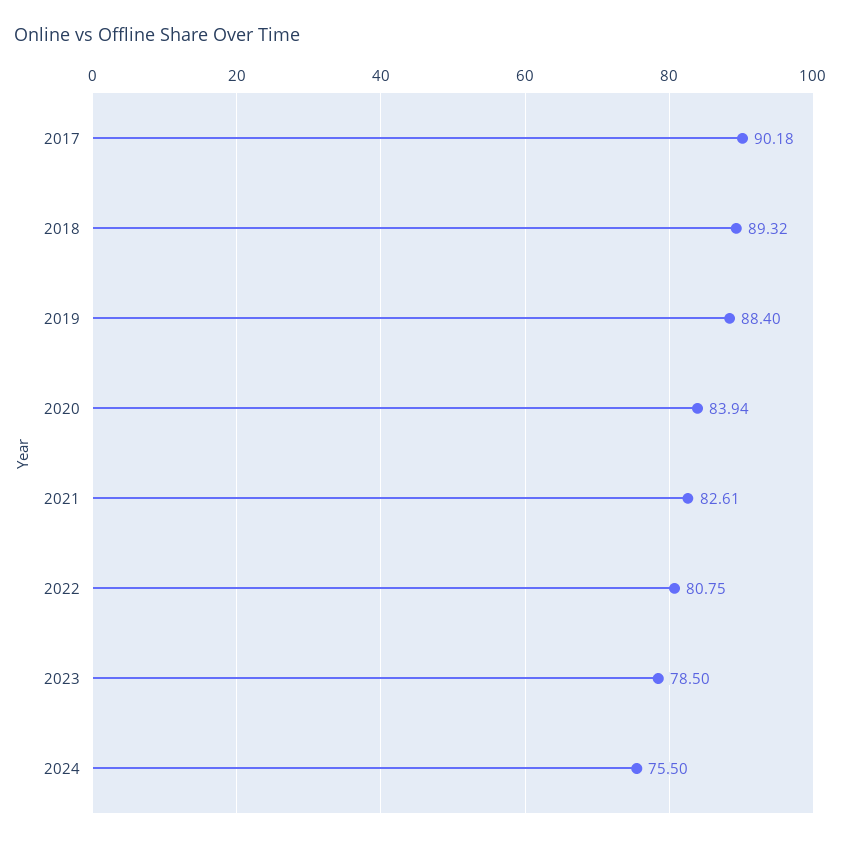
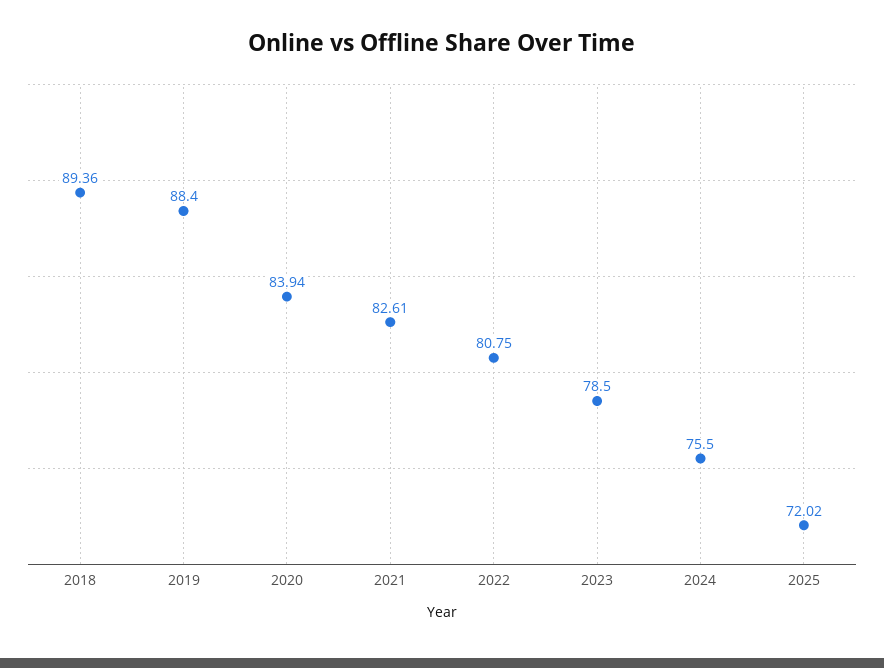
2017: 90.18 -> none
2018: 89.32 -> 89.36
2025: none -> 72.02

